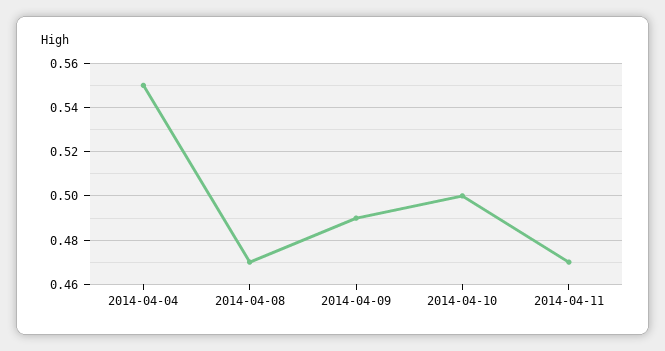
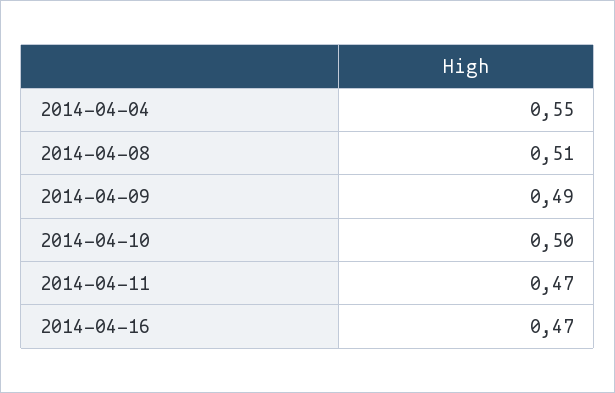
2014-04-08: 0.47 -> 0.51
2014-04-16: none -> 0.47

